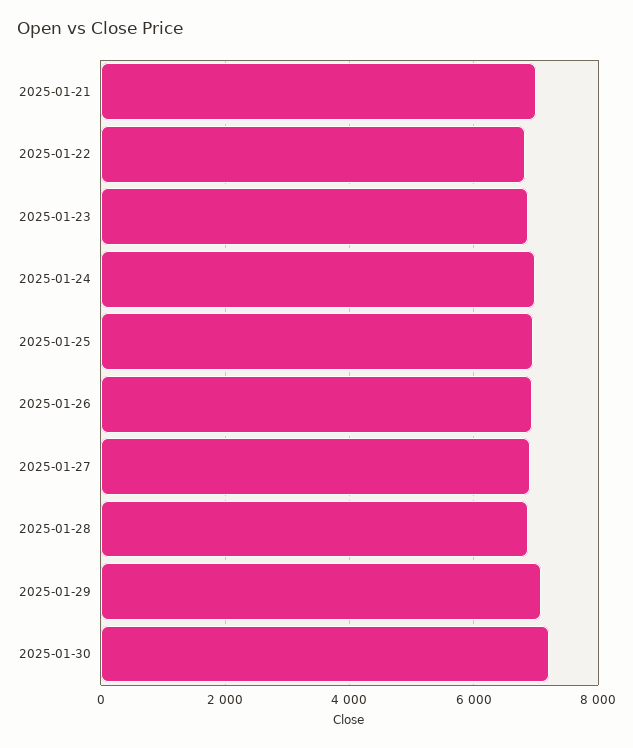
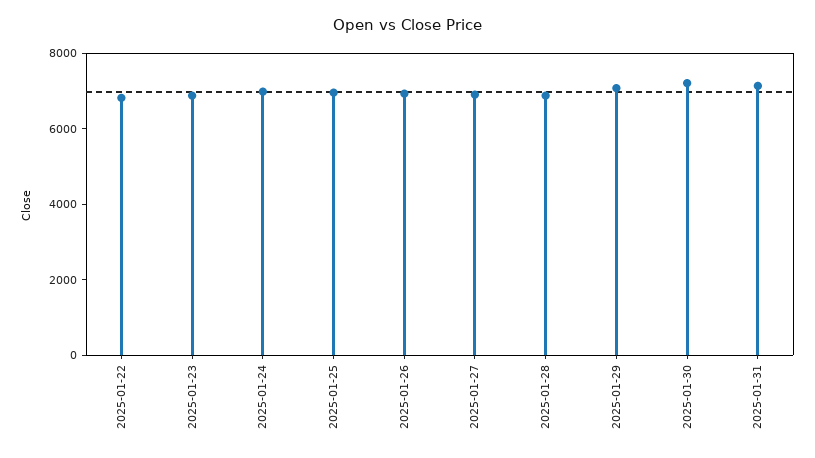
2025-01-21: 7000 -> none
2025-01-31: none -> 7000

